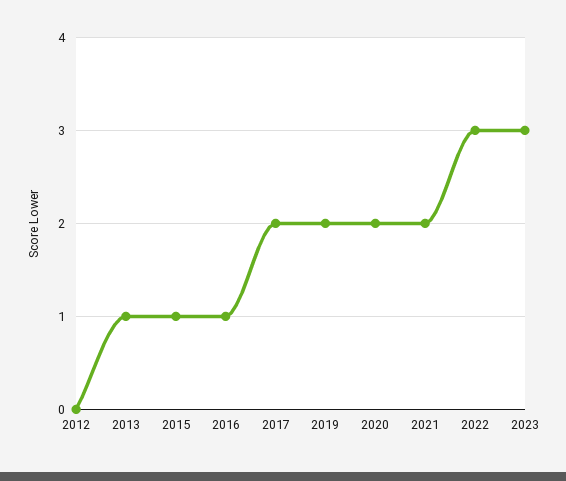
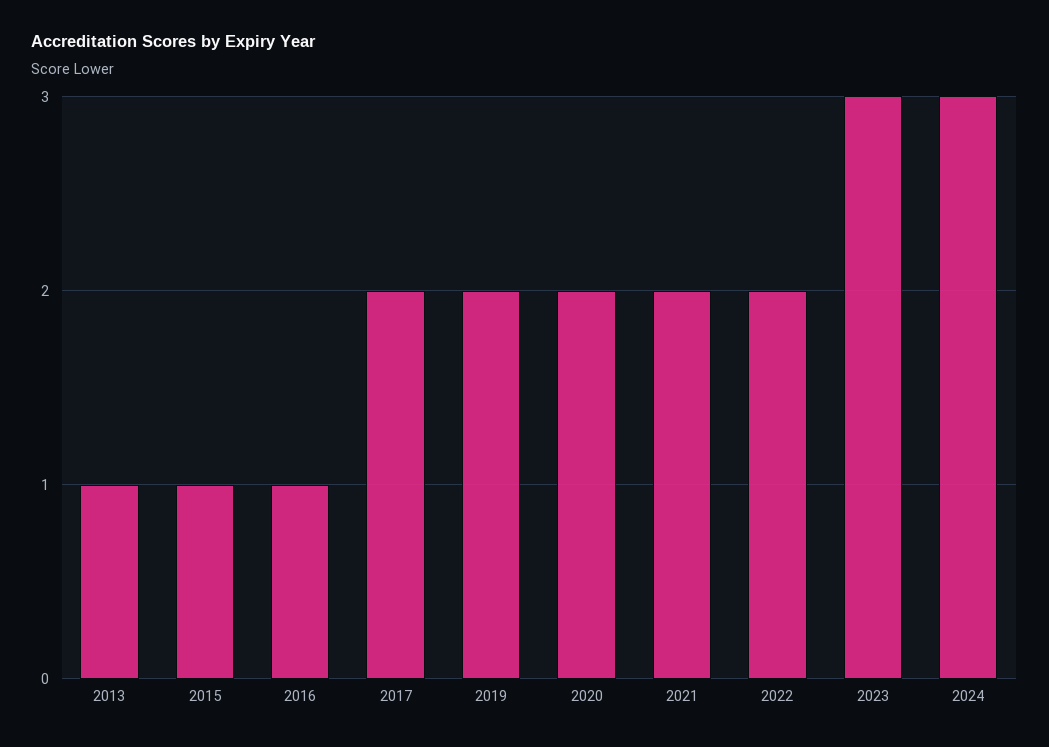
2012: 0 -> none
2022: 3 -> 2
2024: none -> 3

